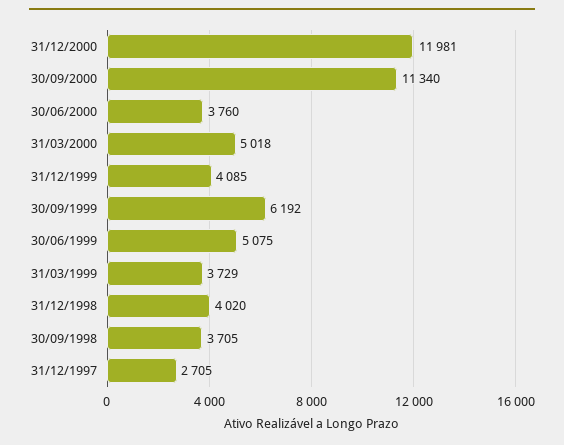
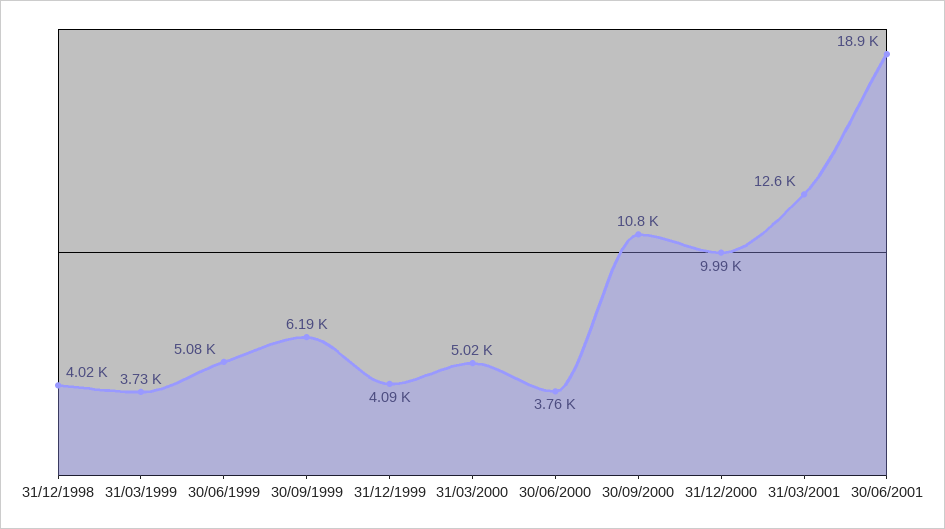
31/12/2000: 11981 -> 9990
30/09/2000: 11340 -> 10800
30/09/1998: 3705 -> none
31/12/1997: 2705 -> none
31/03/2001: none -> 12600
30/06/2001: none -> 18900

